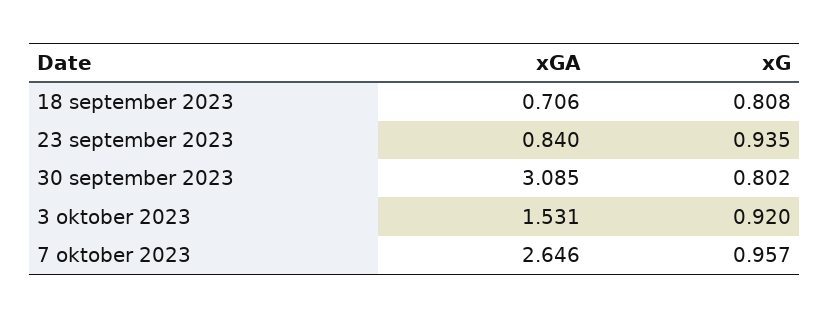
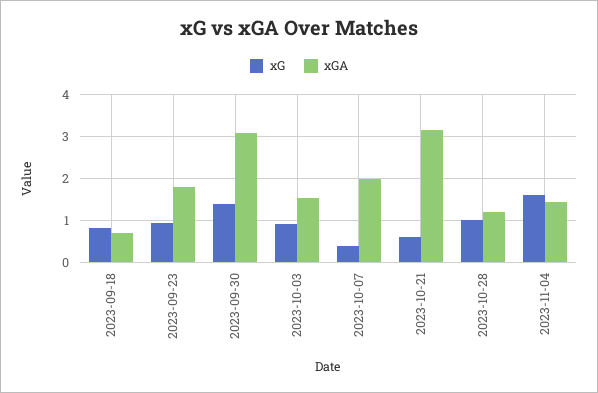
xGA, 23 september 2023: 0.84 -> 1.8
xG, 30 september 2023: 0.802 -> 1.4
xGA, 7 oktober 2023: 2.646 -> 2
xG, 7 oktober 2023: 0.957 -> 0.4
xG, 2023-10-21: none -> 0.6
xGA, 2023-10-21: none -> 3.2
xG, 2023-10-28: none -> 1
xGA, 2023-10-28: none -> 1.2
xG, 2023-11-04: none -> 1.6
xGA, 2023-11-04: none -> 1.4

